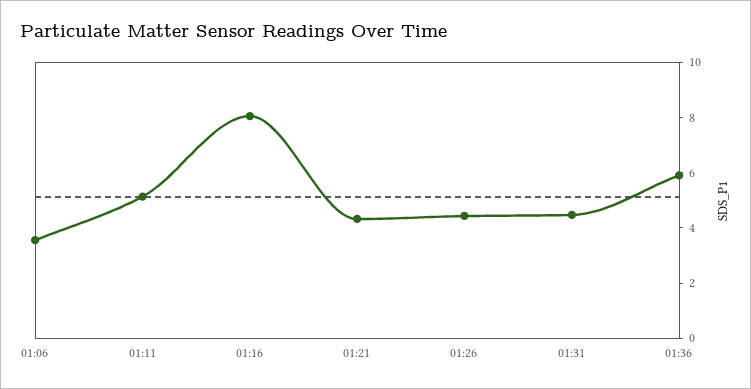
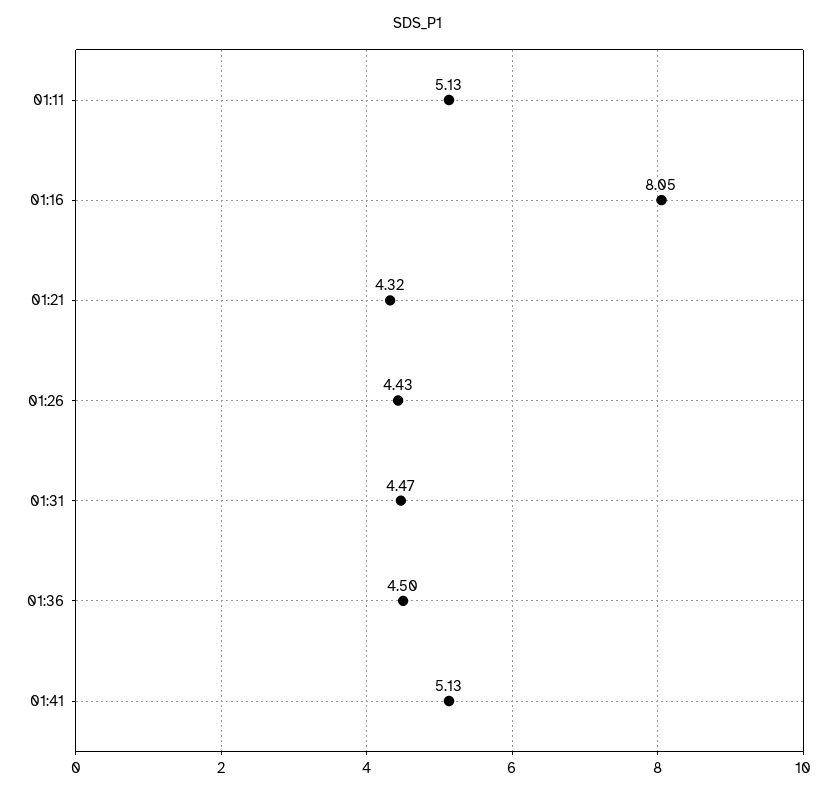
01:06: 3.5 -> none
01:36: 6 -> 4.5
01:41: none -> 5.13

